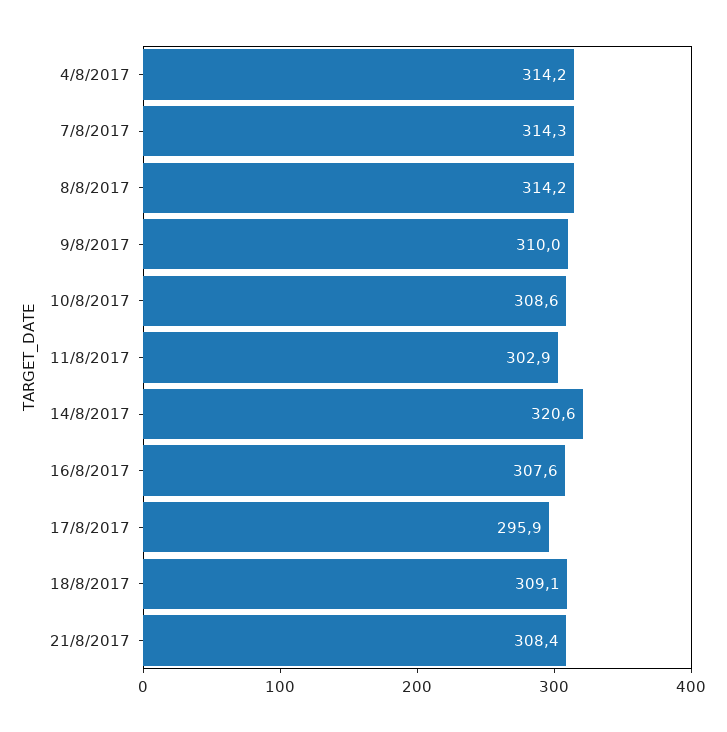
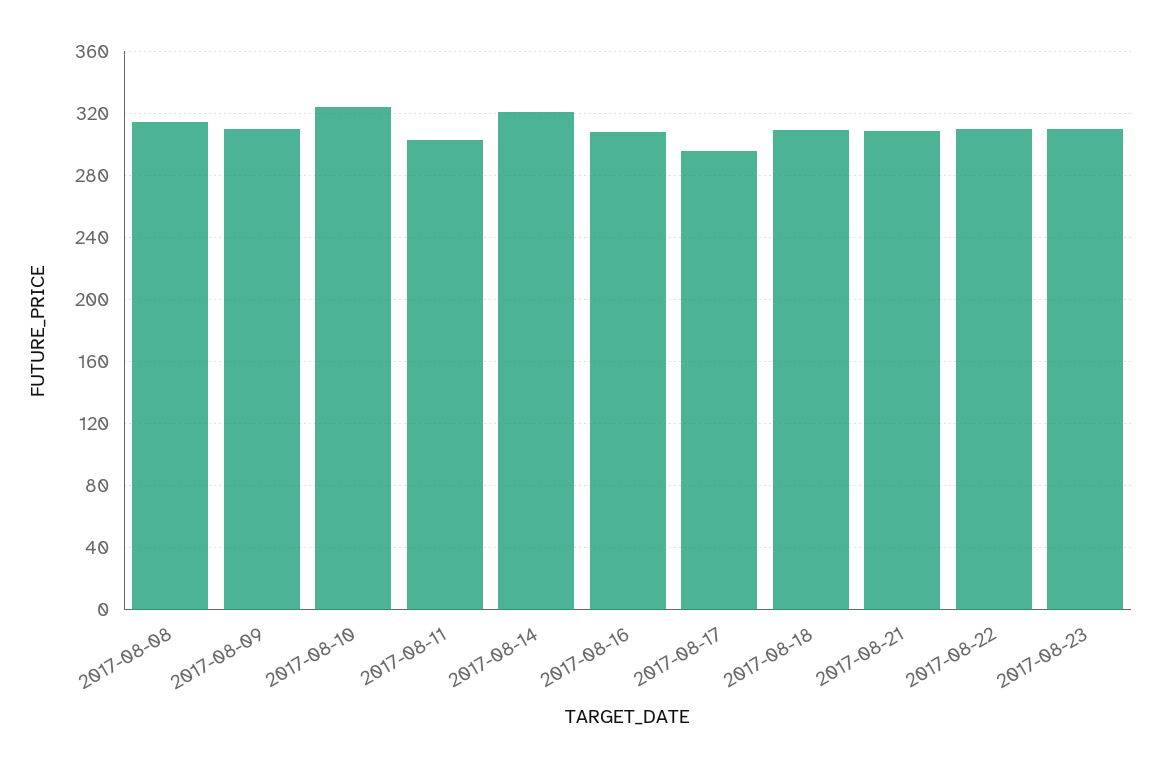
4/8/2017: 314.2 -> none
7/8/2017: 314.3 -> none
10/8/2017: 308.6 -> 325
2017-08-22: none -> 310
2017-08-23: none -> 310

